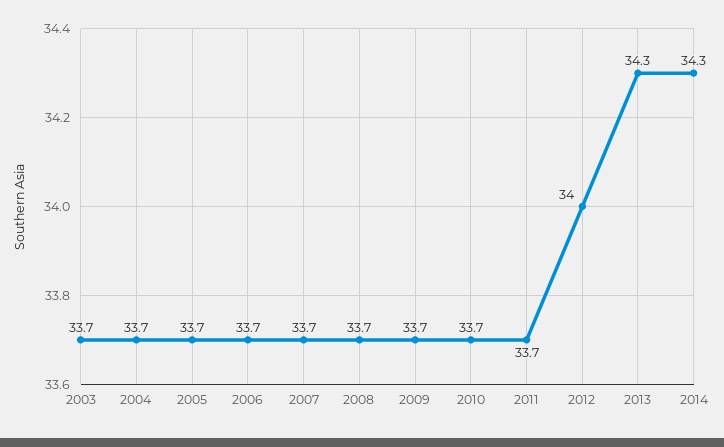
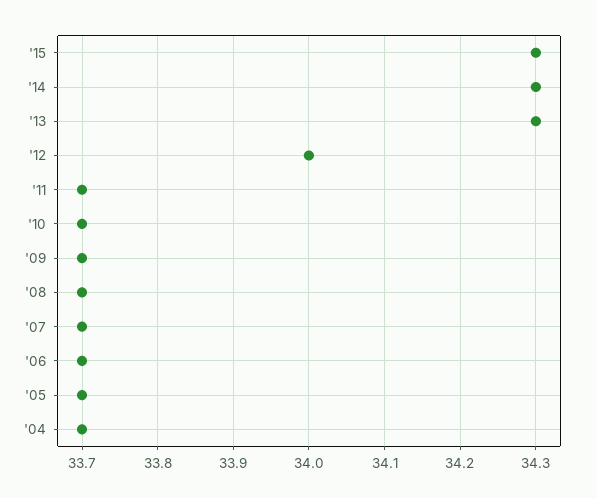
2003: 33.7 -> none
'15: none -> 34.3

